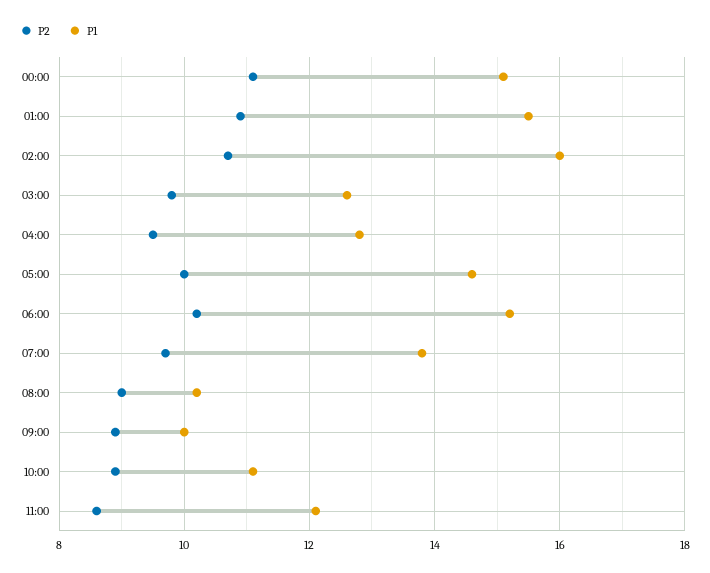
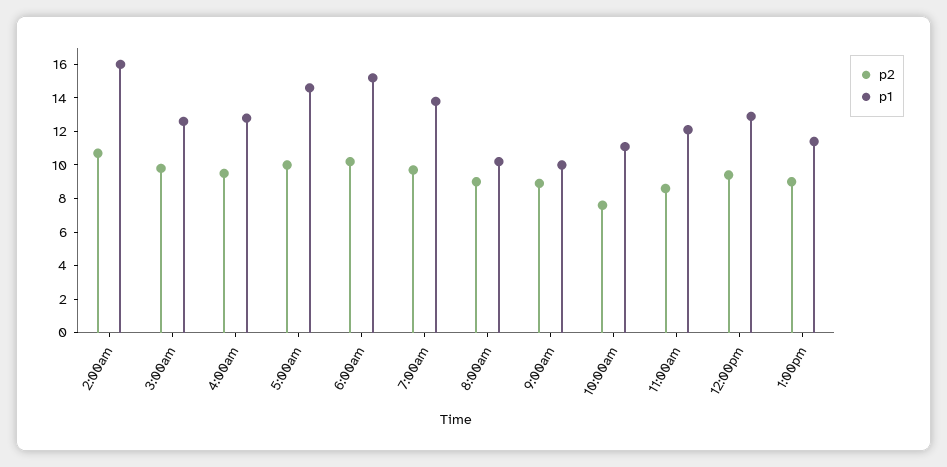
P2, 00:00: 11 -> none
P1, 00:00: 15 -> none
P2, 01:00: 11 -> none
P1, 01:00: 15.5 -> none
P2, 10:00: 9 -> 7.5
P2, 12:00pm: none -> 9.5
P1, 12:00pm: none -> 13
P2, 1:00pm: none -> 9
P1, 1:00pm: none -> 11.5

